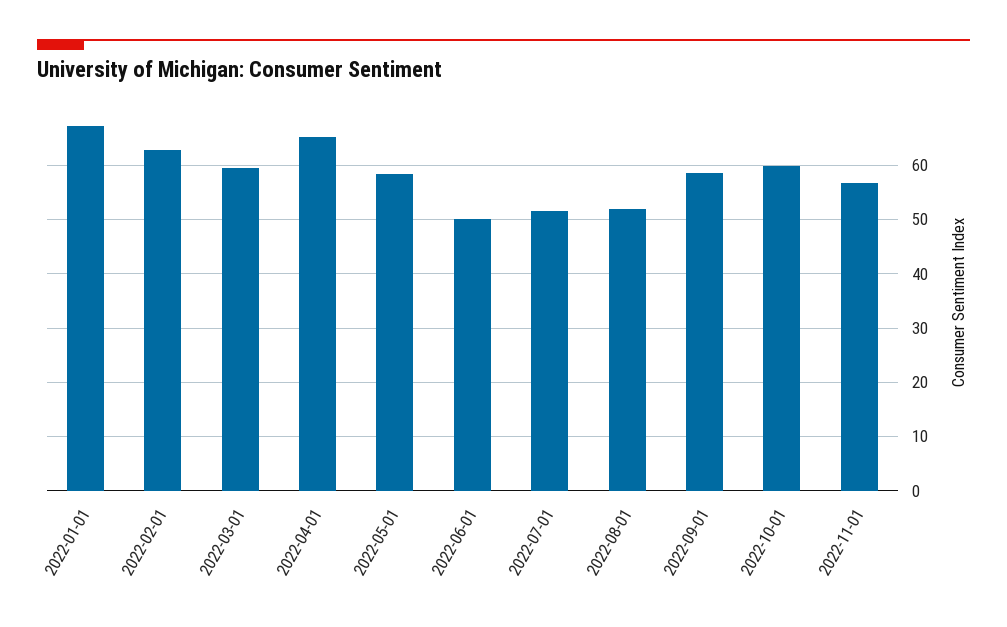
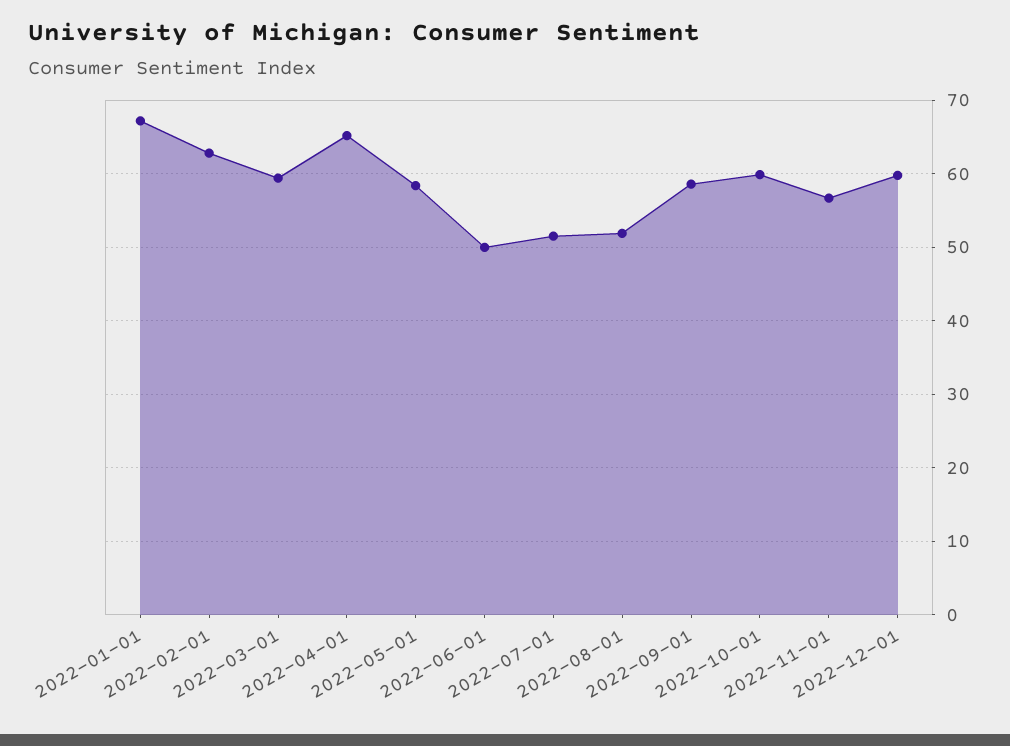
2022-12-01: none -> 60

